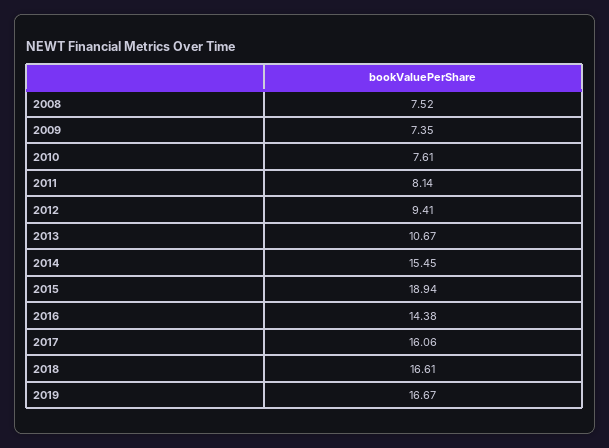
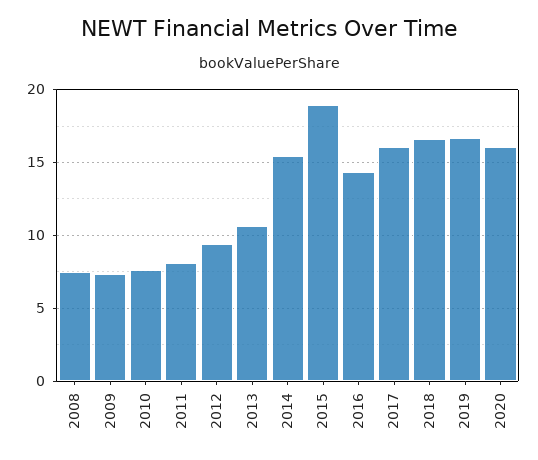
2020: none -> 16

